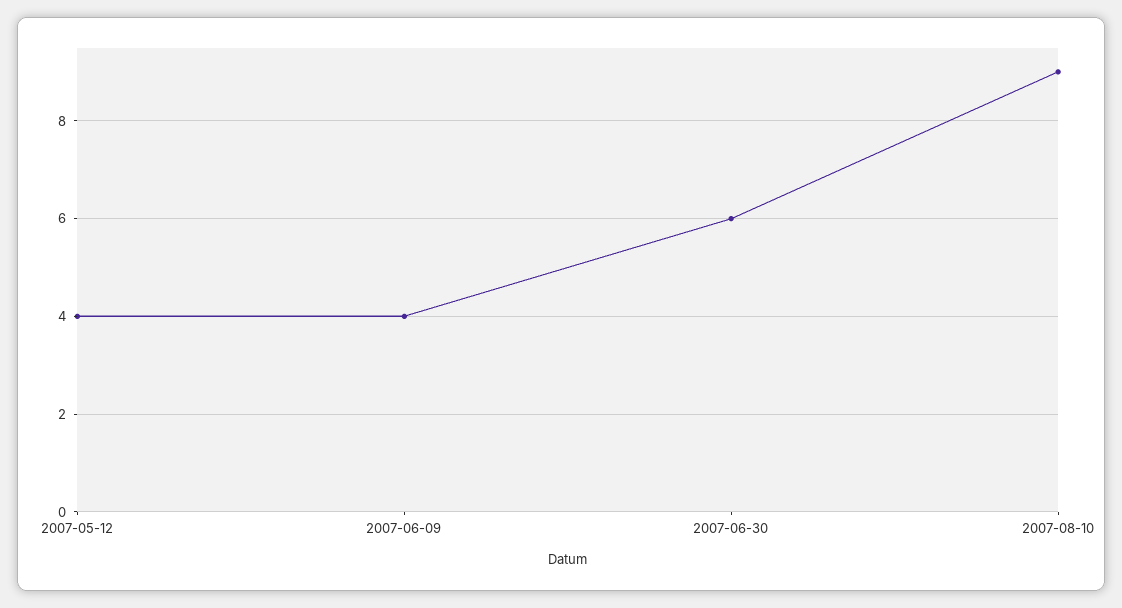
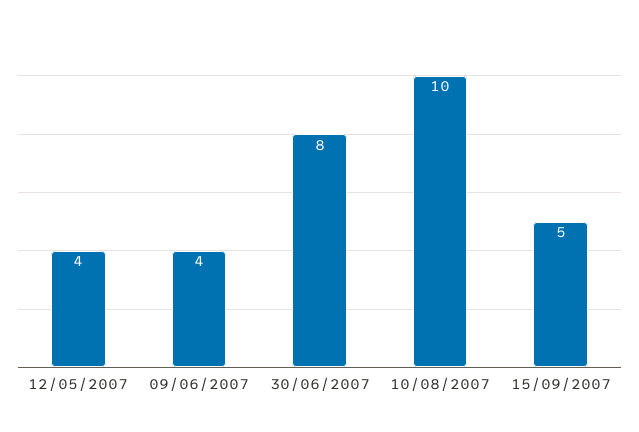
2007-06-30: 6 -> 8
2007-08-10: 9 -> 10
15/09/2007: none -> 5

